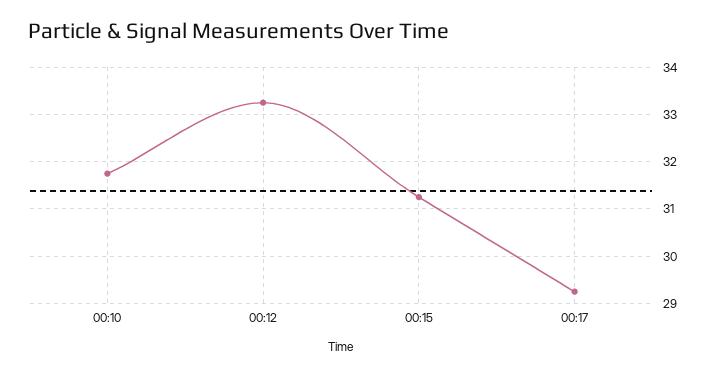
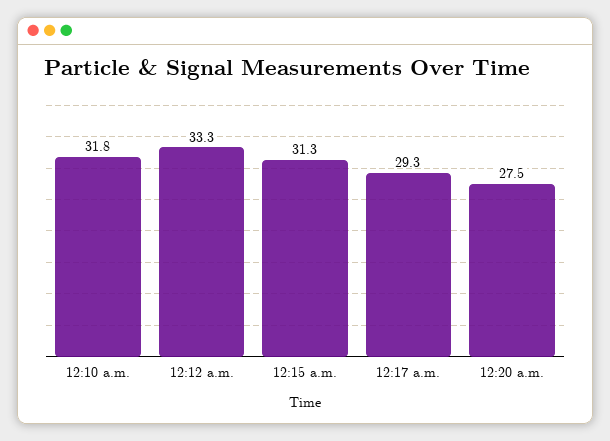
12:20 a.m.: none -> 27.5

